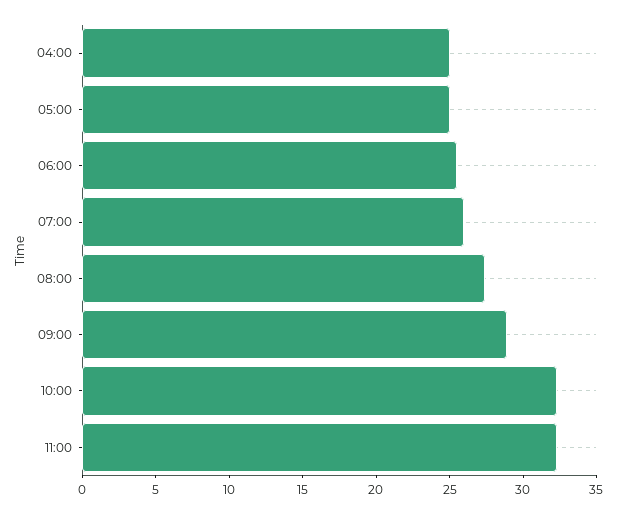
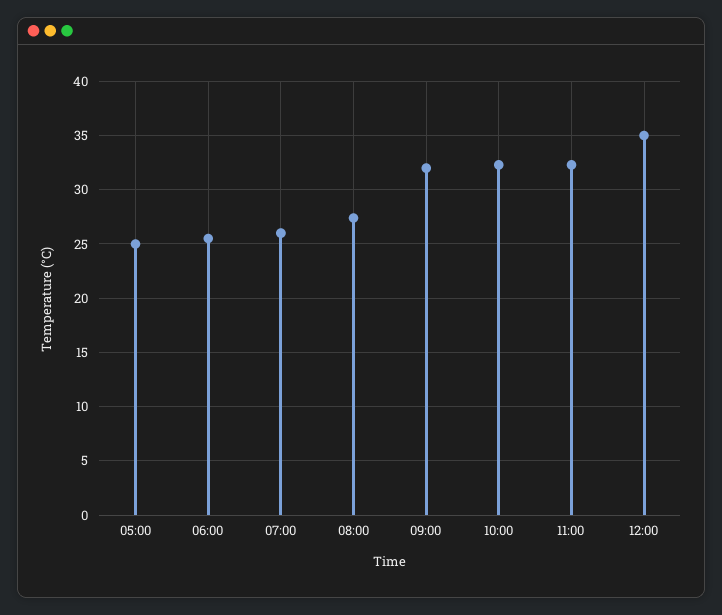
04:00: 25 -> none
09:00: 29 -> 32
12:00: none -> 35

